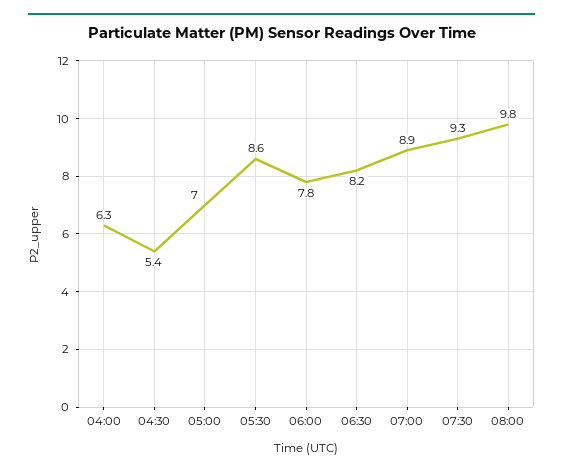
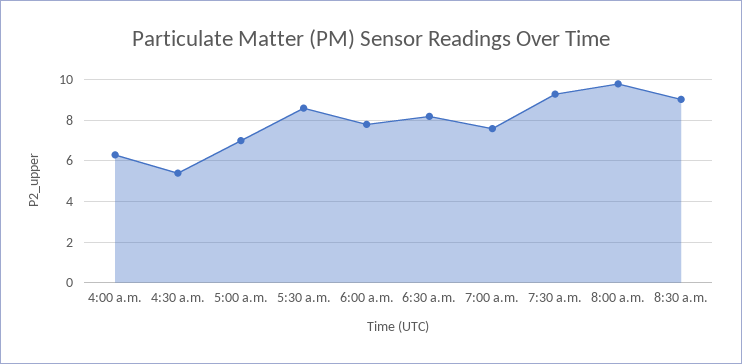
07:00: 8.9 -> 7.5
8:30 a.m.: none -> 9

